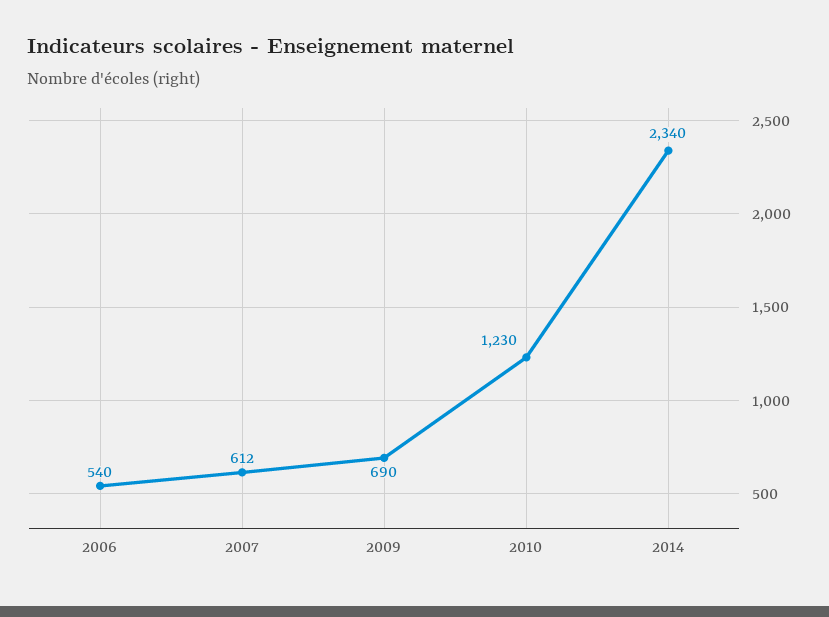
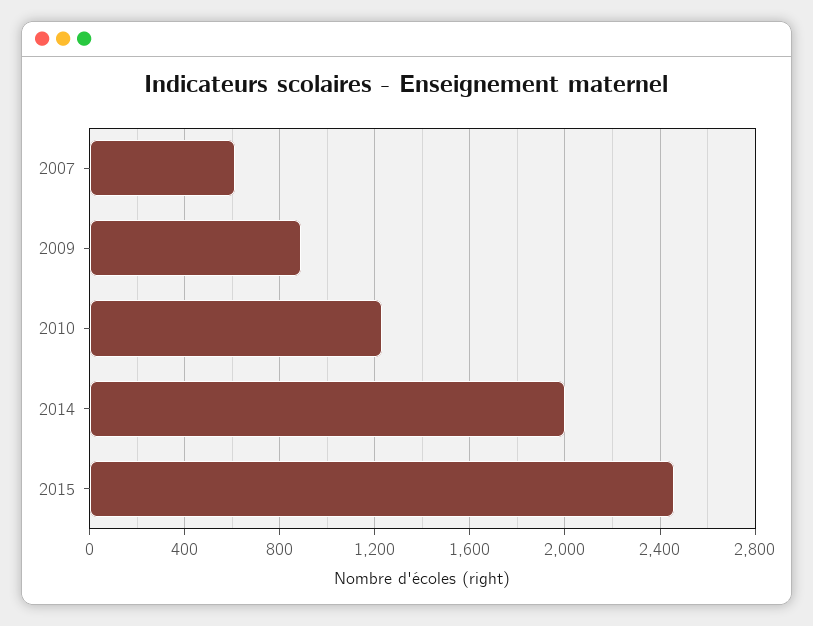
2006: 540 -> none
2009: 690 -> 900
2014: 2340 -> 2000
2015: none -> 2450

